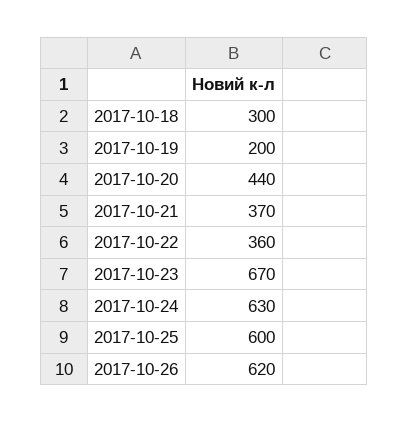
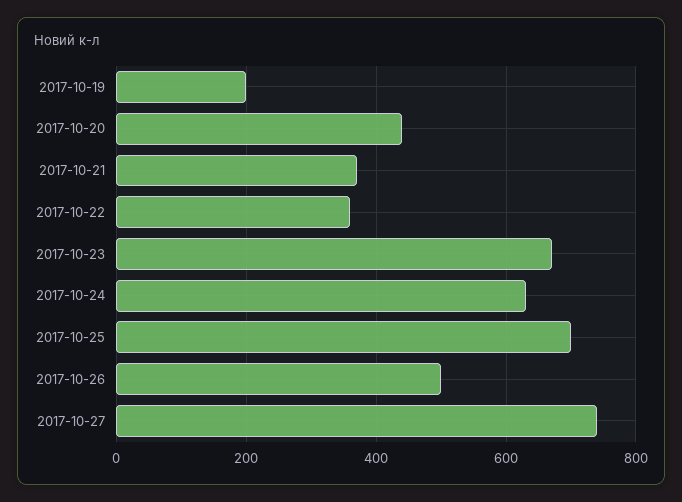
2017-10-18: 300 -> none
2017-10-25: 600 -> 700
2017-10-26: 620 -> 500
2017-10-27: none -> 740

